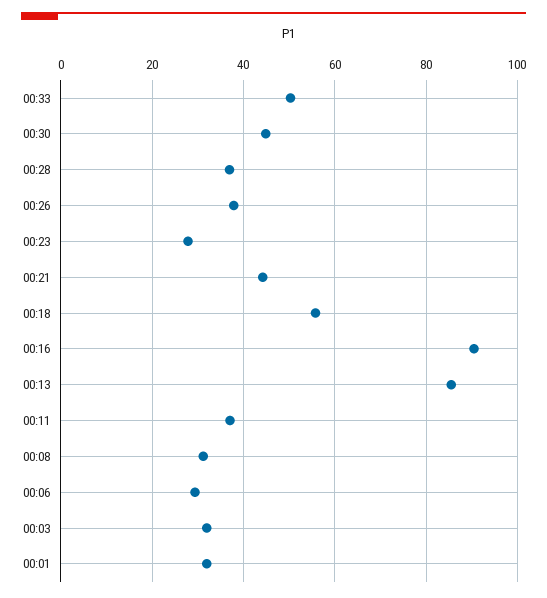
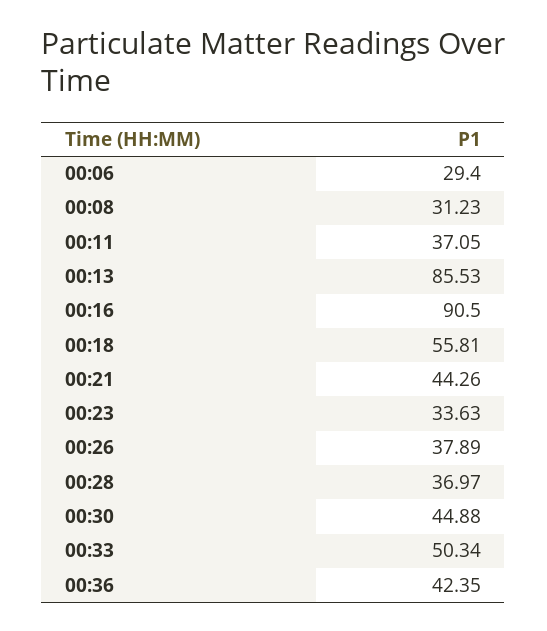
00:23: 28 -> 33.63
00:03: 32 -> none
00:01: 32 -> none
00:36: none -> 42.35

